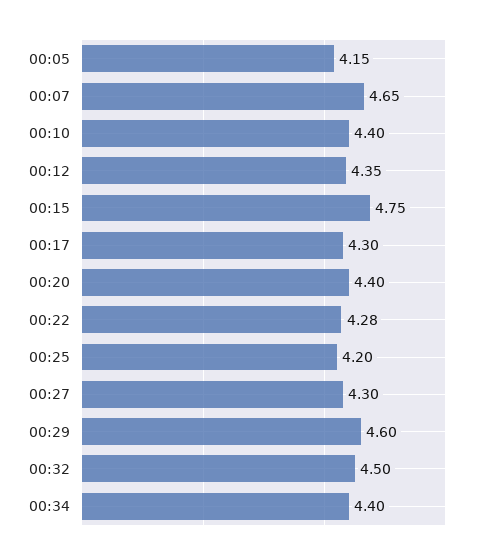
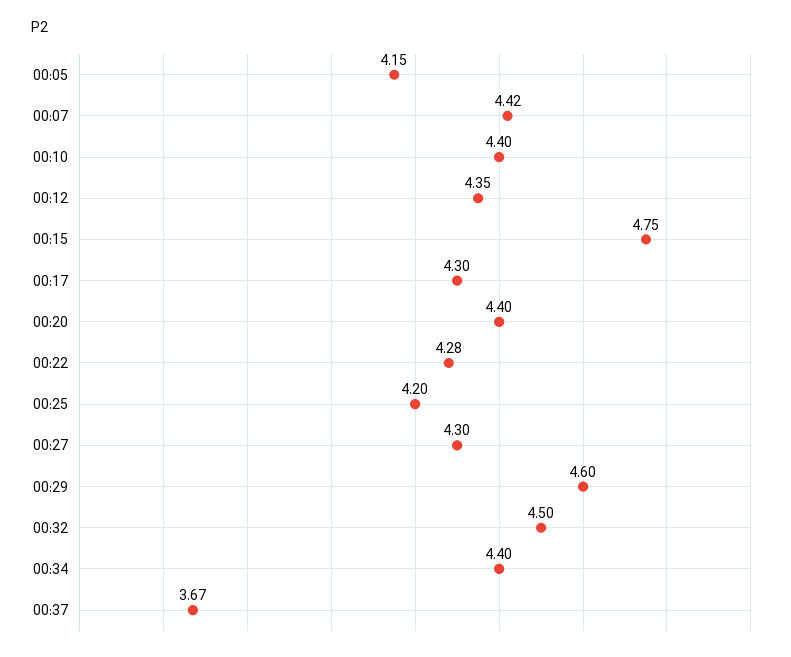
00:07: 4.65 -> 4.42
00:37: none -> 3.67

